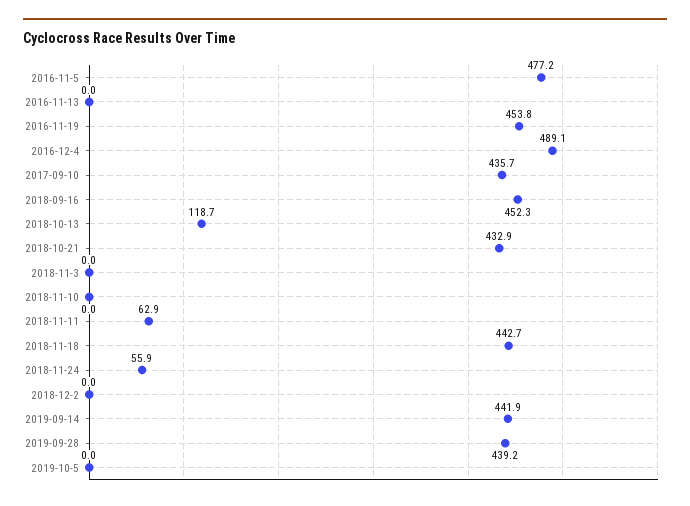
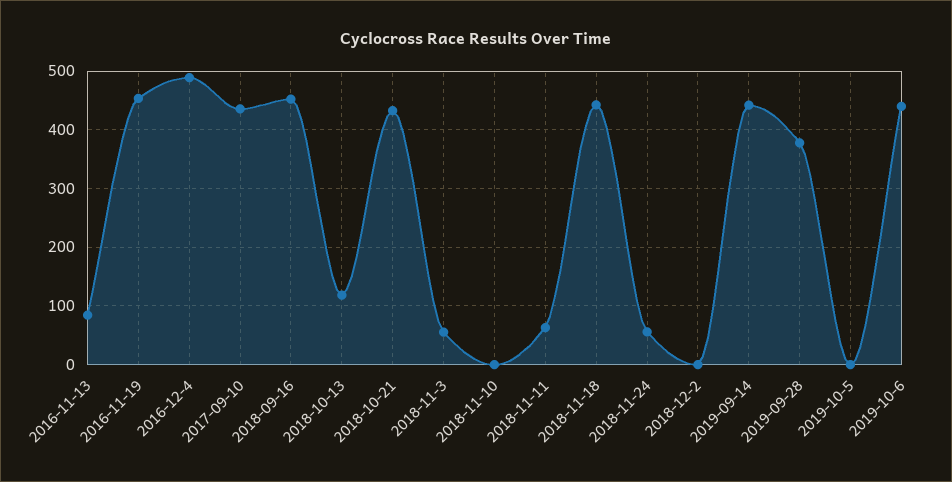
2016-11-5: 477.2 -> none
2016-11-13: 0 -> 80
2018-11-3: 0 -> 60
2019-09-28: 439.2 -> 380
2019-10-6: none -> 440

